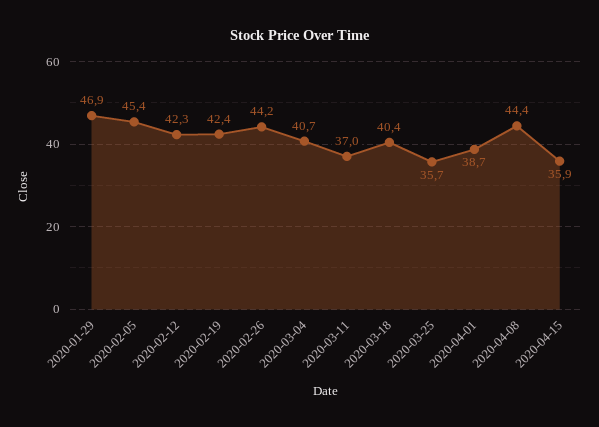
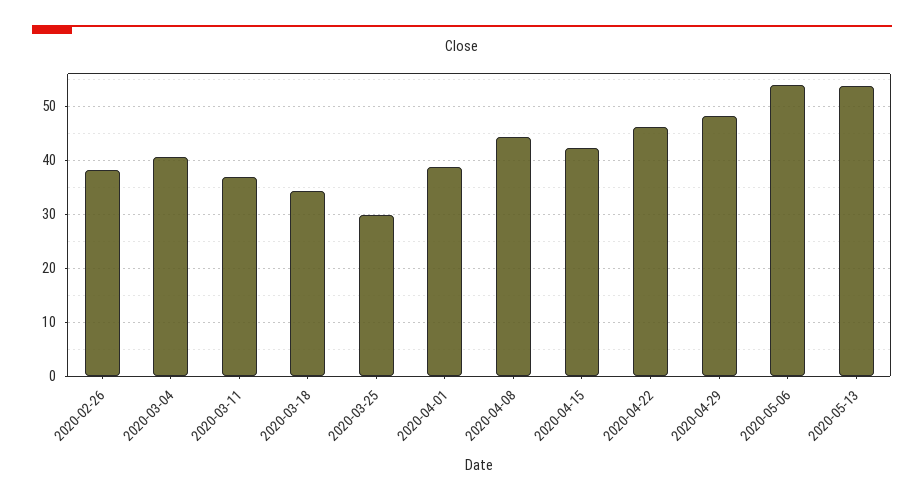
2020-01-29: 46.9 -> none
2020-02-05: 45.4 -> none
2020-02-12: 42.3 -> none
2020-02-19: 42.4 -> none
2020-02-26: 44.2 -> 38
2020-03-18: 40.4 -> 34
2020-03-25: 35.7 -> 30
2020-04-15: 35.9 -> 42
2020-04-22: none -> 46
2020-04-29: none -> 48
2020-05-06: none -> 54
2020-05-13: none -> 54

